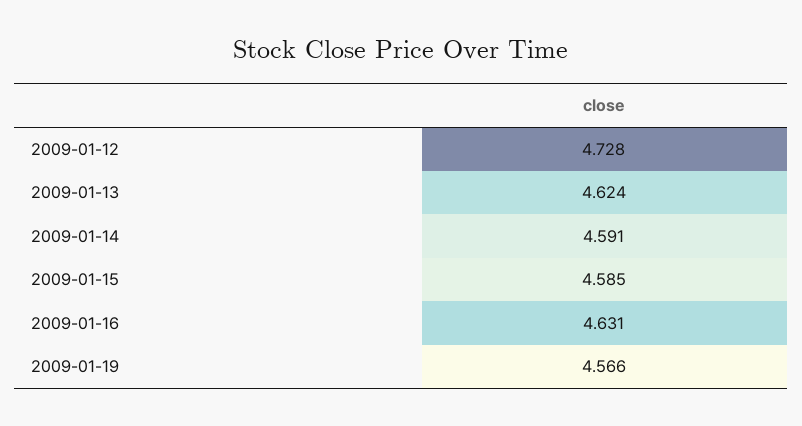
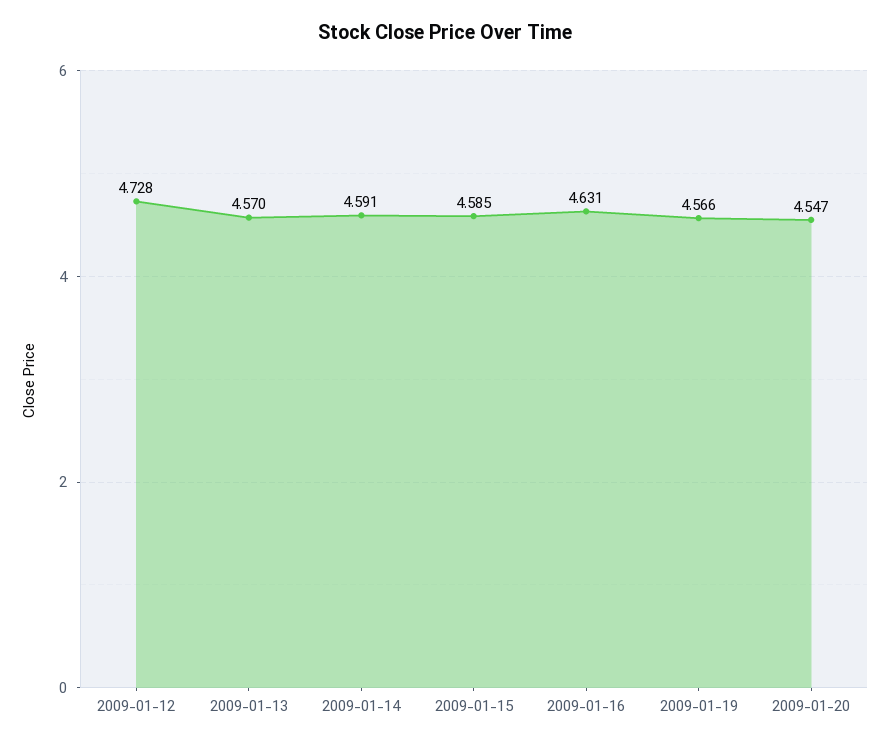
2009-01-13: 4.624 -> 4.57
2009-01-20: none -> 4.547

